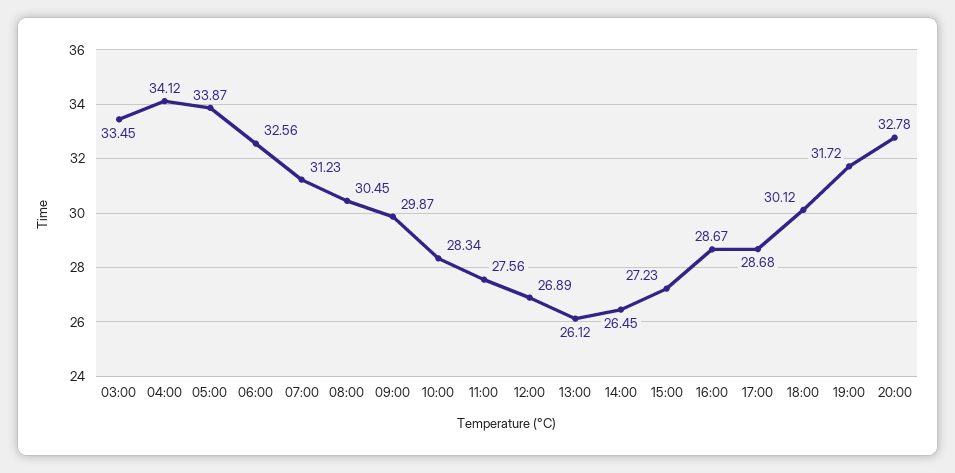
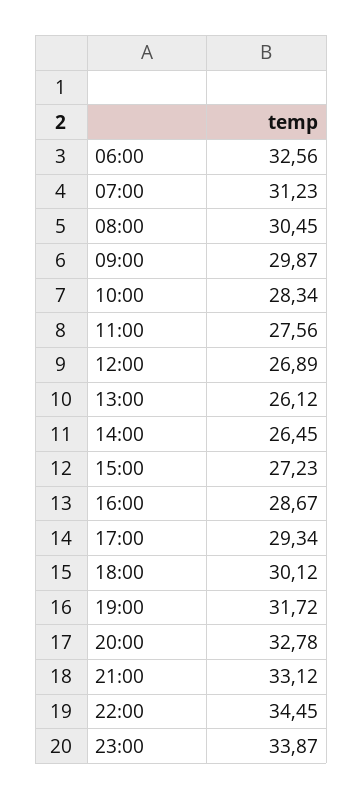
03:00: 33.45 -> none
04:00: 34.12 -> none
05:00: 33.87 -> none
17:00: 28.68 -> 29.34
21:00: none -> 33.12
22:00: none -> 34.45
23:00: none -> 33.87

